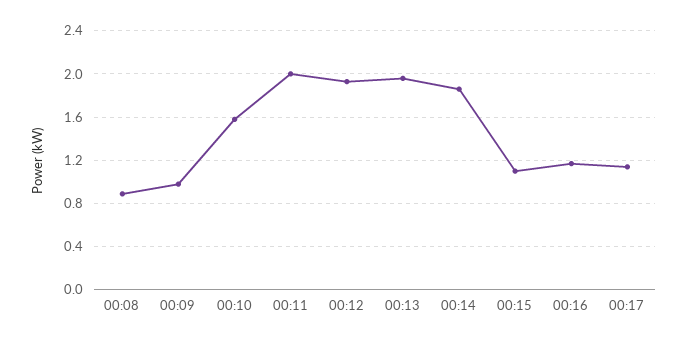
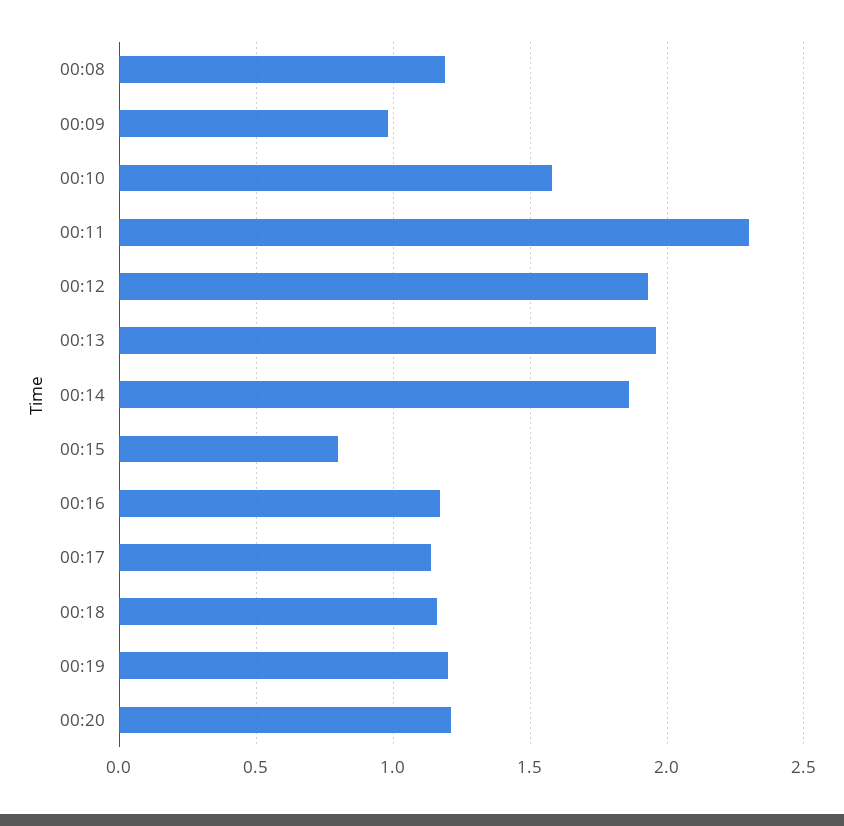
00:08: 0.9 -> 1.2
00:11: 2 -> 2.3
00:15: 1.1 -> 0.8
00:18: none -> 1.15
00:19: none -> 1.2
00:20: none -> 1.2

